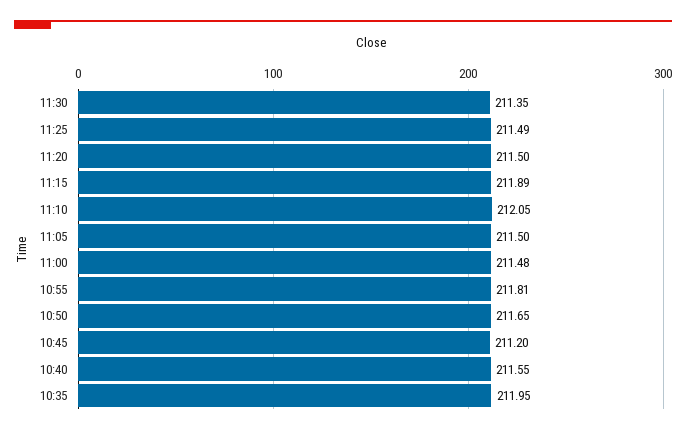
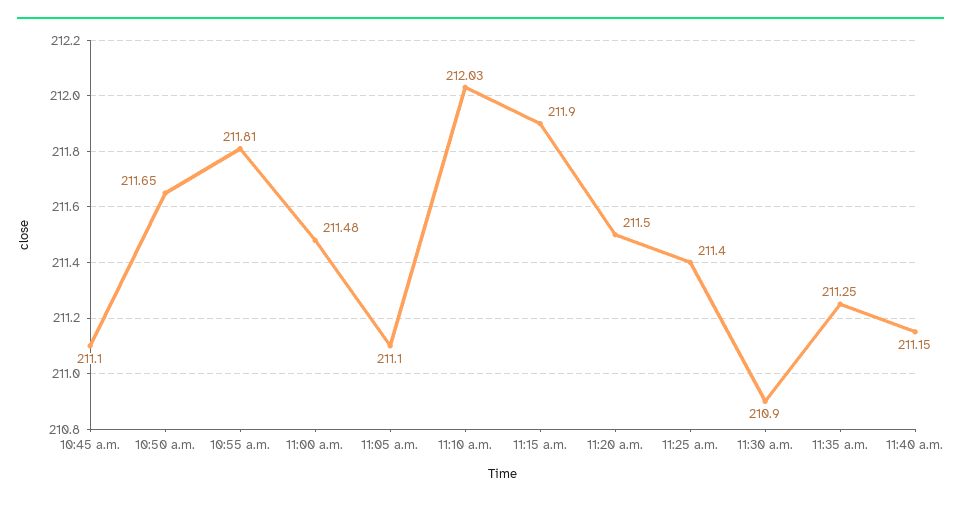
11:30: 211.35 -> 210.9
11:25: 211.49 -> 211.4
11:15: 211.89 -> 211.9
11:10: 212.05 -> 212.03
11:05: 211.5 -> 211.1
10:45: 211.2 -> 211.1
10:40: 211.55 -> none
10:35: 211.95 -> none
11:35 a.m.: none -> 211.25
11:40 a.m.: none -> 211.15

